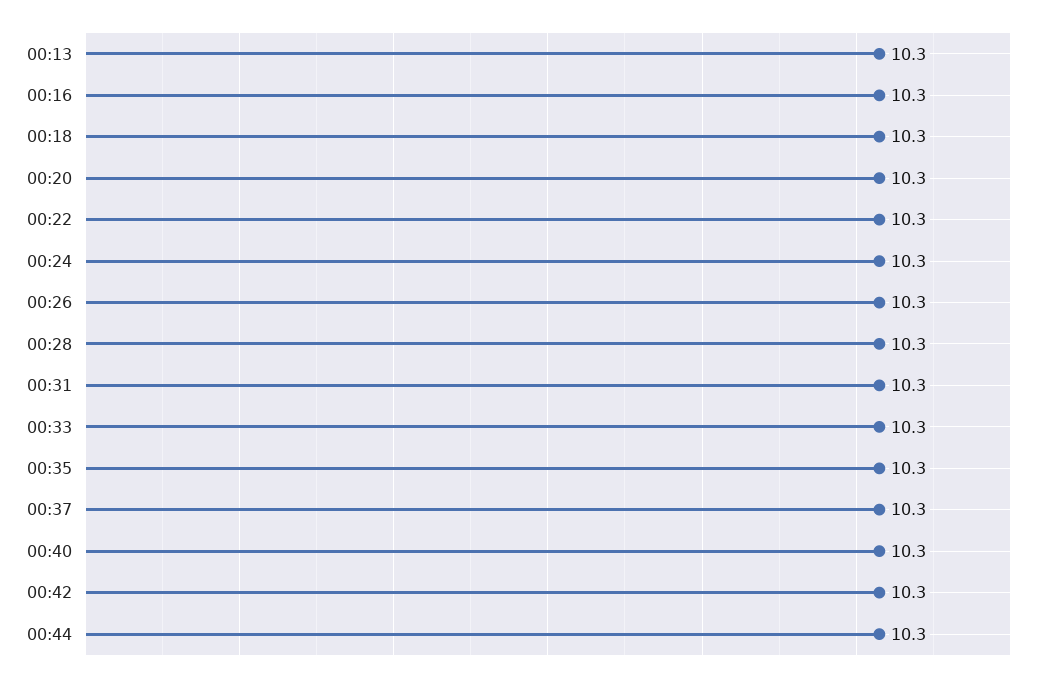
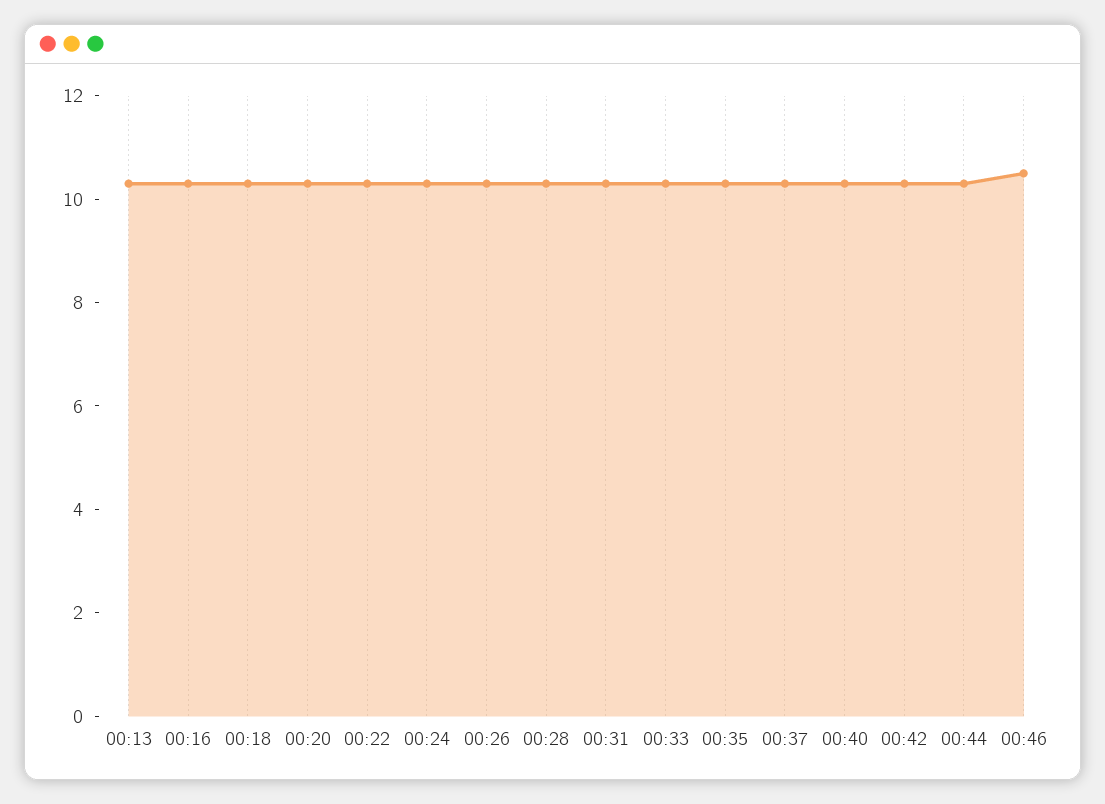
00:46: none -> 10.5

